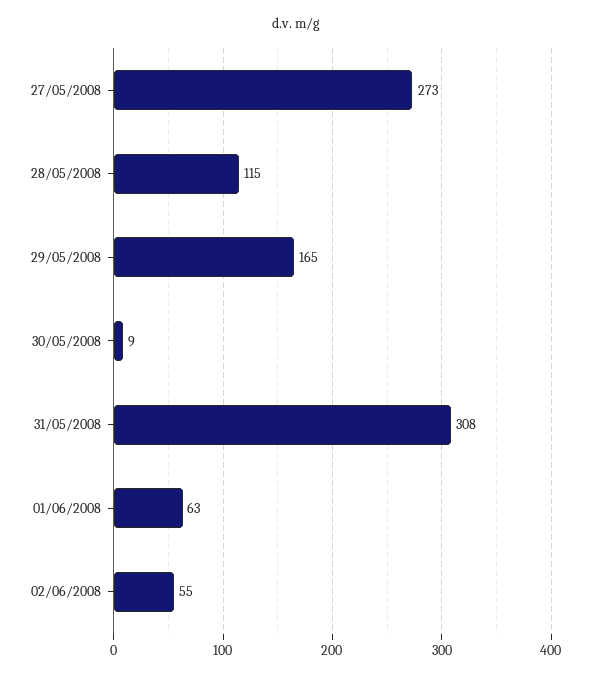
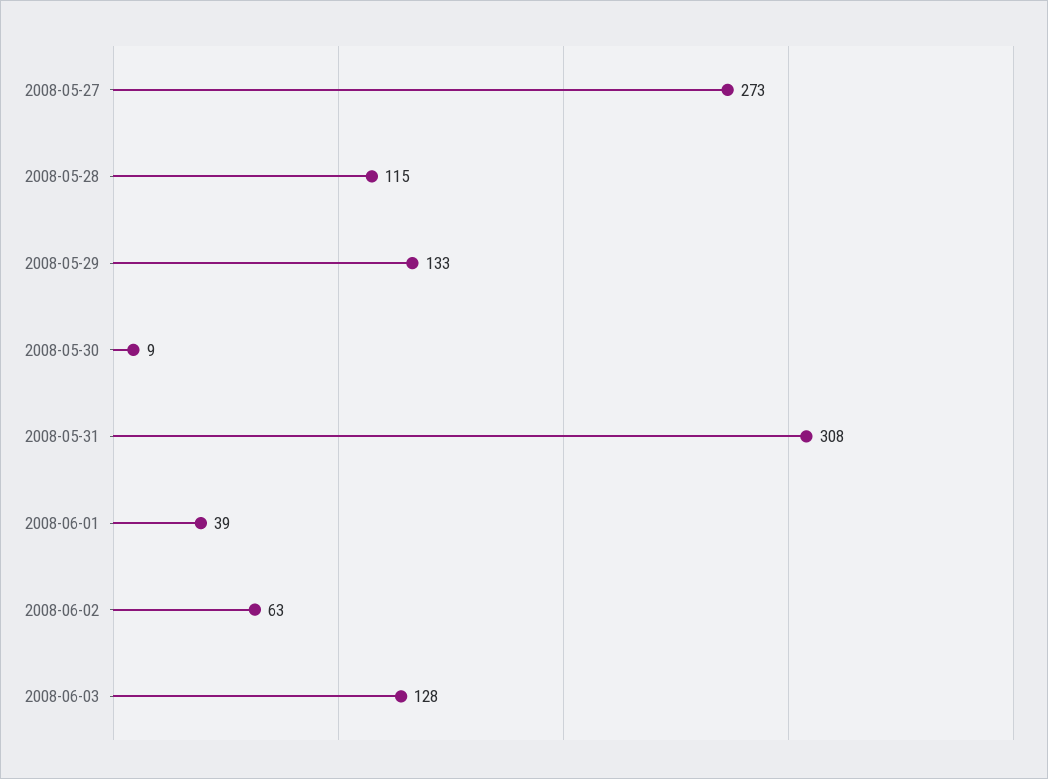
29/05/2008: 165 -> 133
01/06/2008: 63 -> 39
02/06/2008: 55 -> 63
2008-06-03: none -> 128

